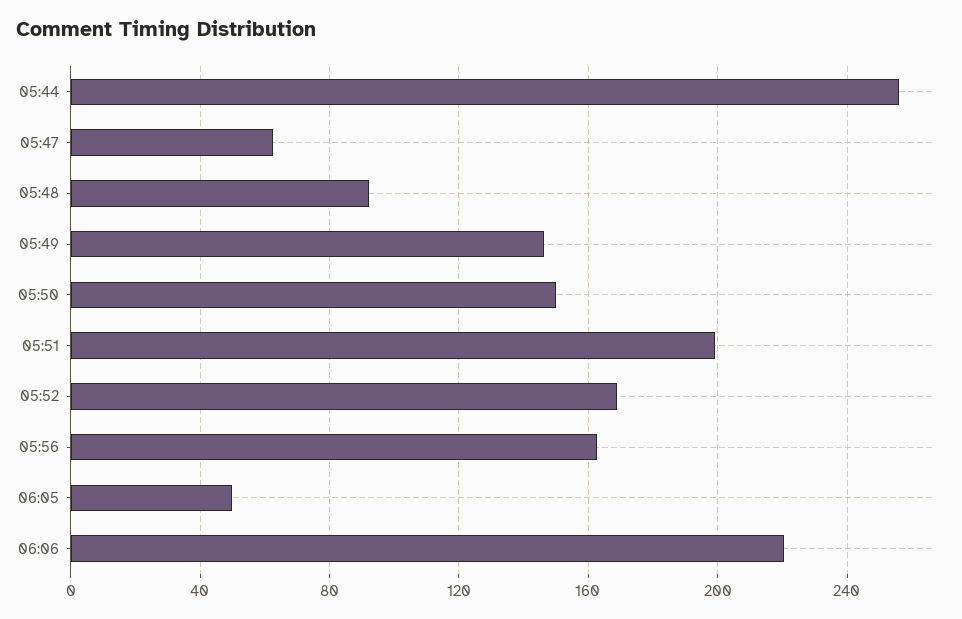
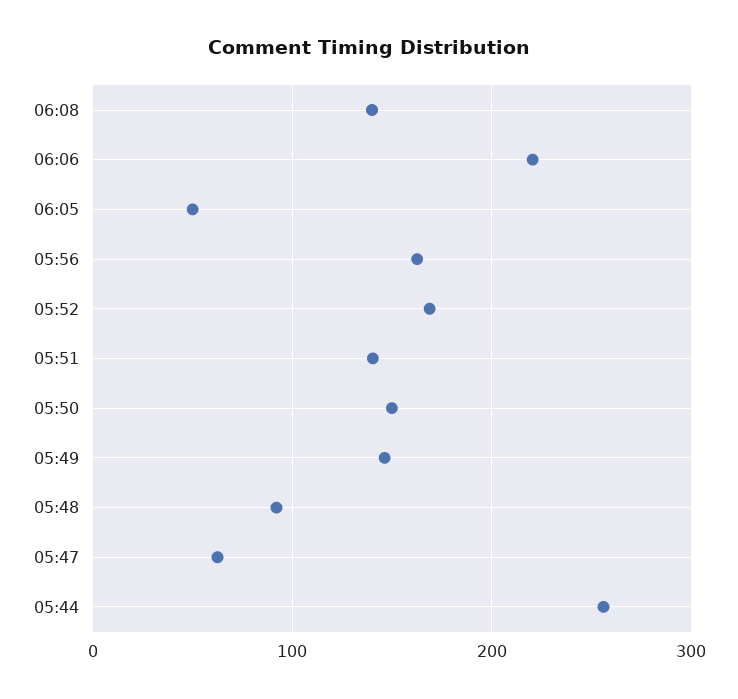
05:51: 200 -> 140
06:08: none -> 140

